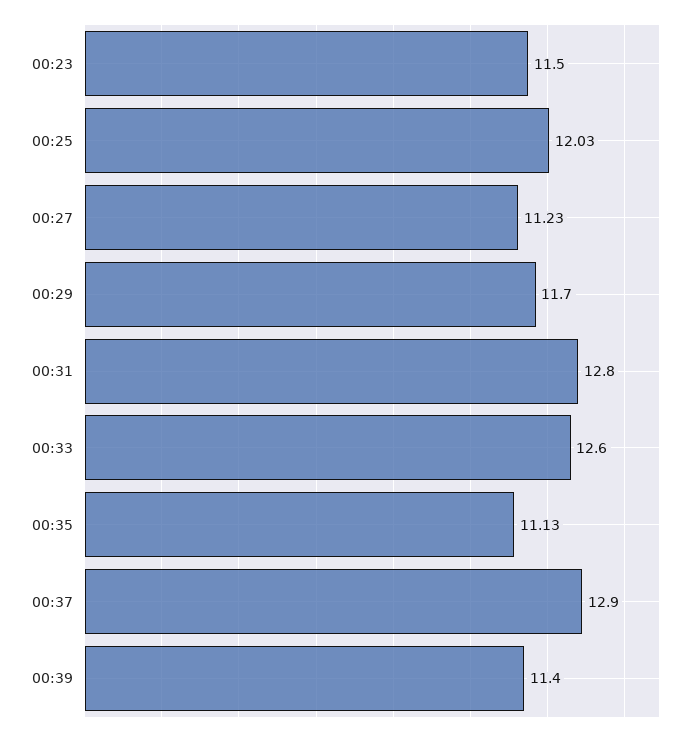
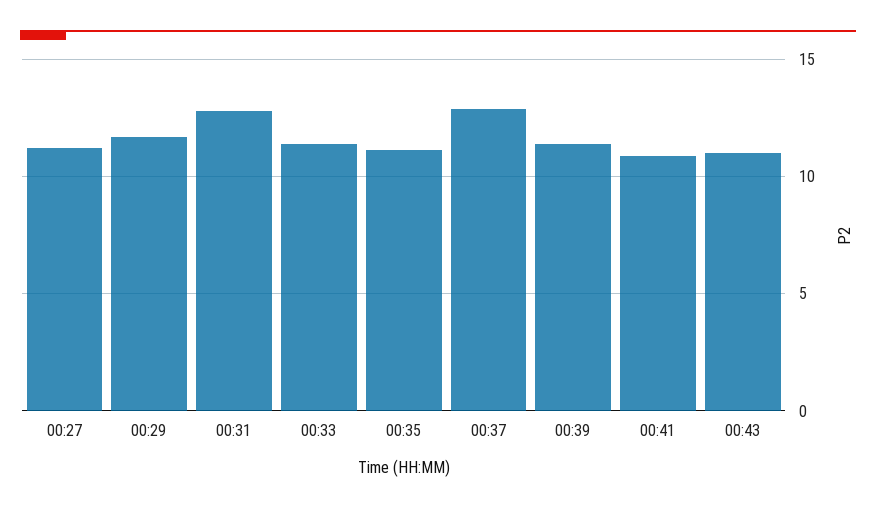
00:23: 11.5 -> none
00:25: 12.03 -> none
00:33: 12.6 -> 11.5
00:41: none -> 11
00:43: none -> 11

